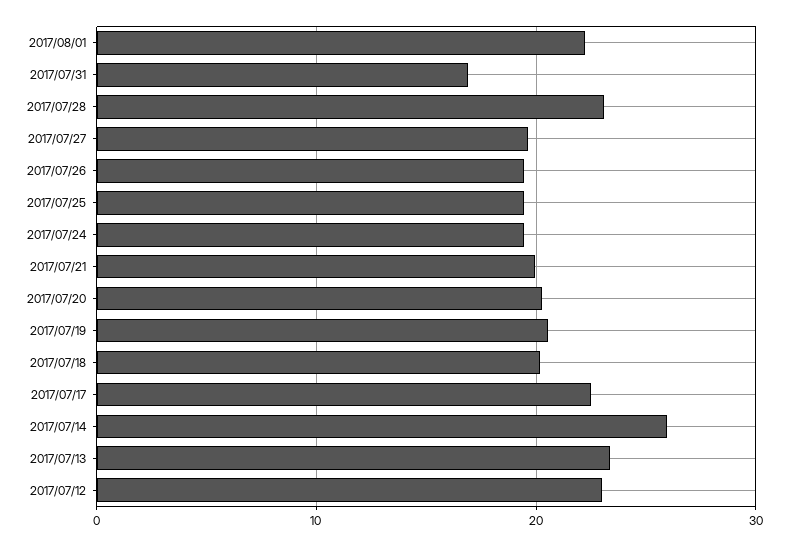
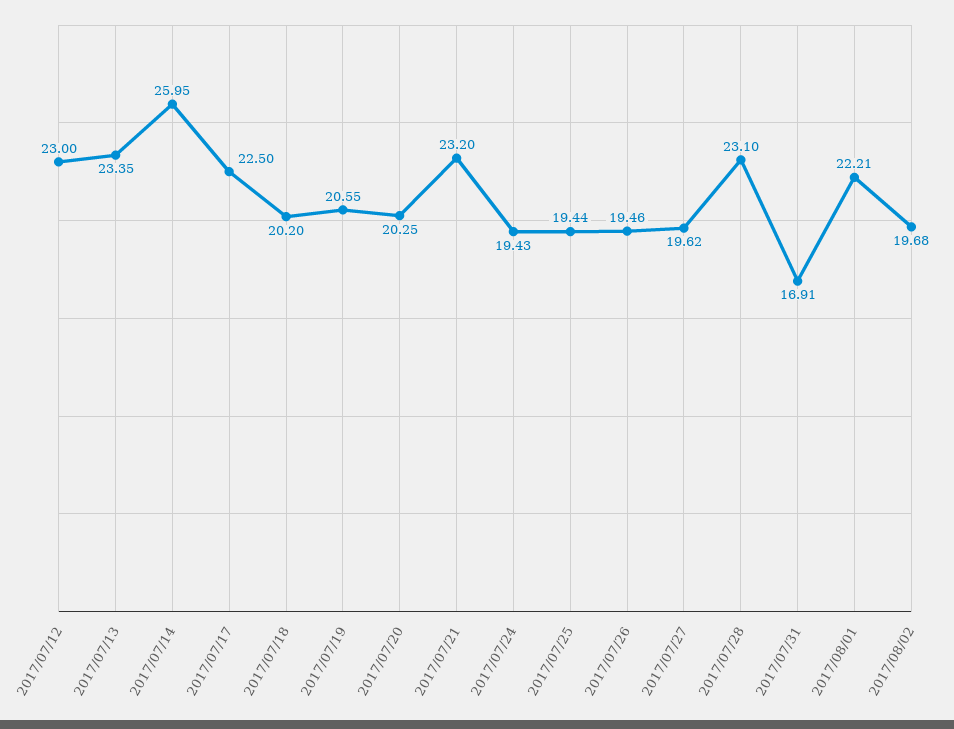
2017/07/21: 20 -> 23.2
2017/08/02: none -> 19.68

